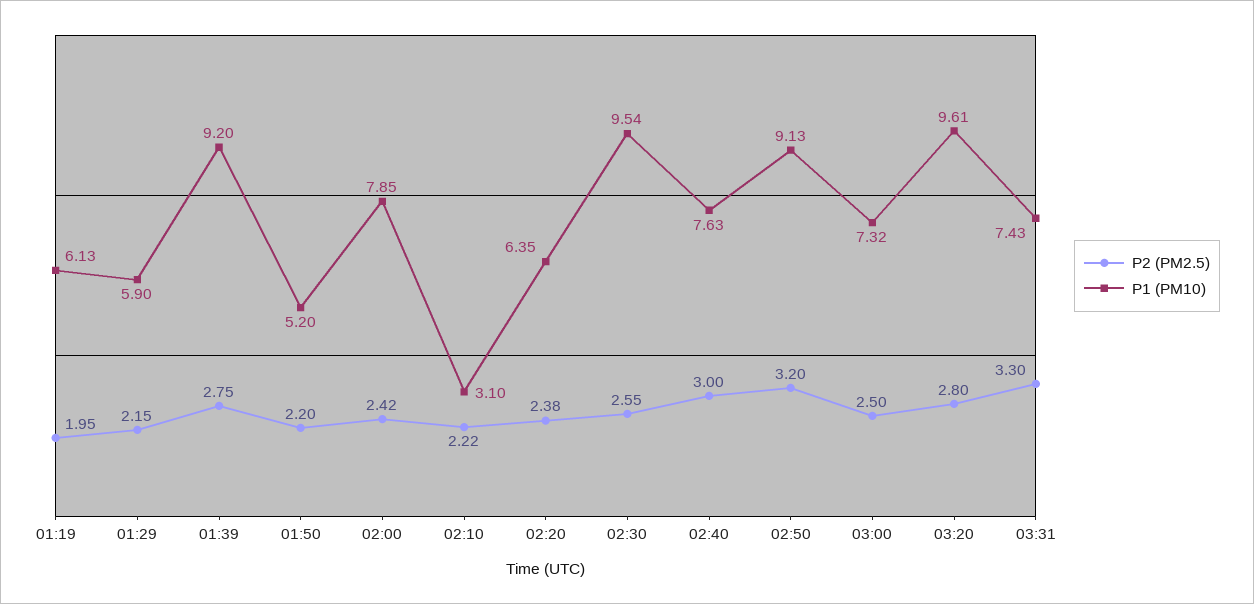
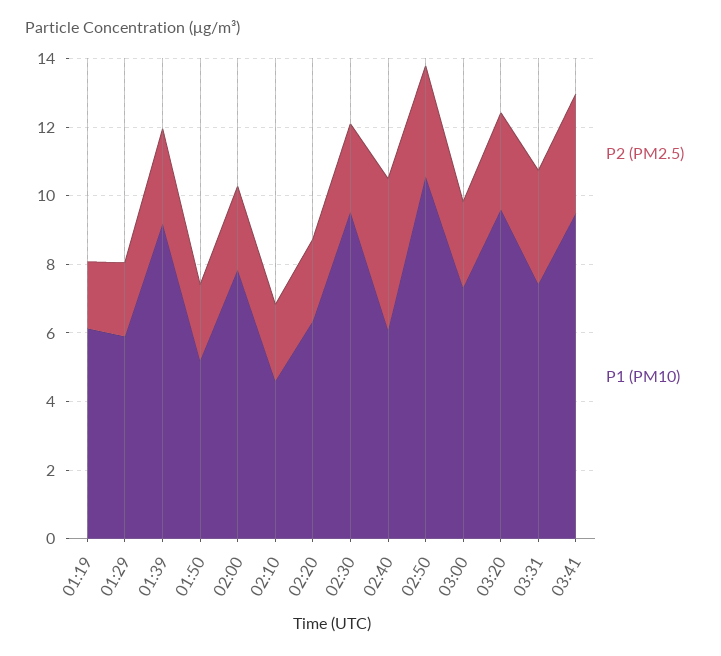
P1 (PM10), 02:10: 3.1 -> 4.5
P2 (PM2.5), 02:40: 3 -> 4.5
P1 (PM10), 02:40: 7.63 -> 6
P1 (PM10), 02:50: 9.13 -> 10.5
P2 (PM2.5), 03:41: none -> 3.5
P1 (PM10), 03:41: none -> 9.5

